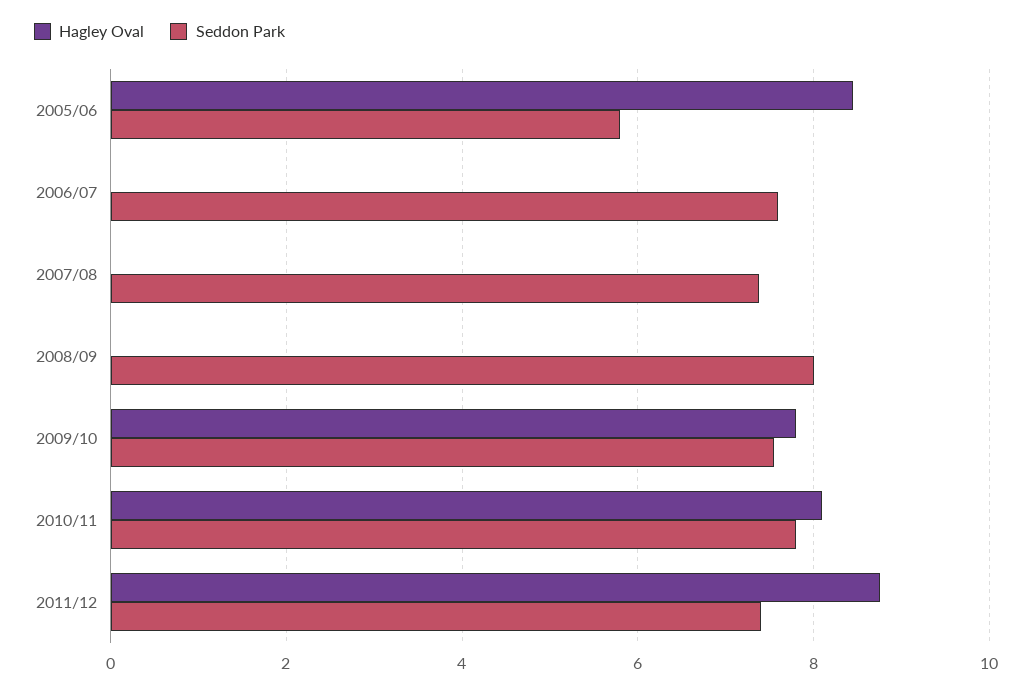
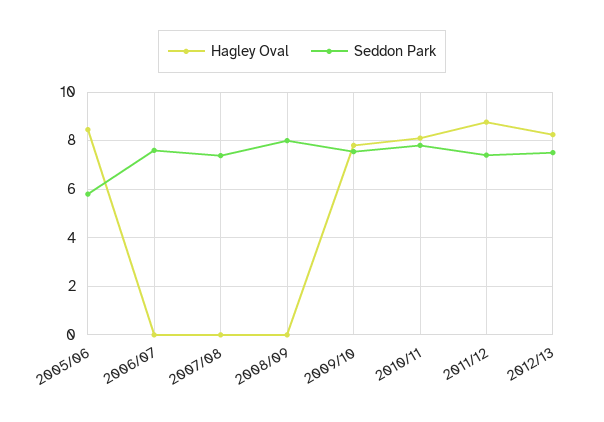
Hagley Oval, 2012/13: none -> 8.25
Seddon Park, 2012/13: none -> 7.5

